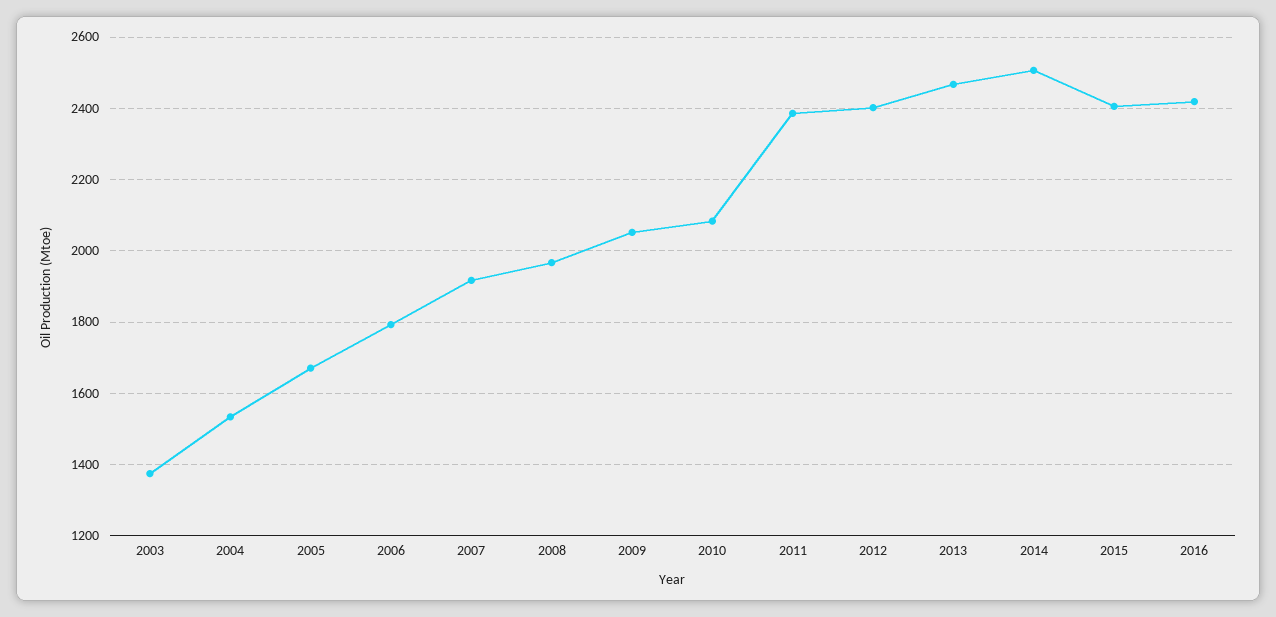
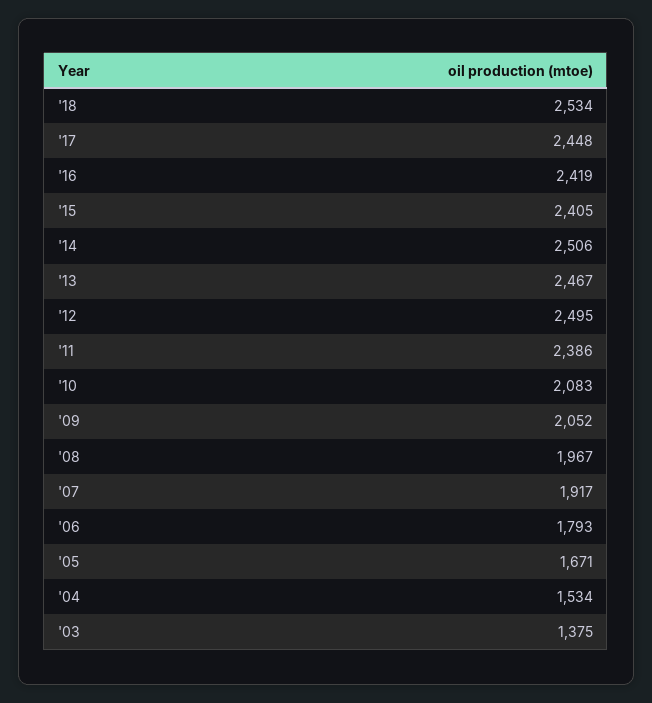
2012: 2400 -> 2495
'18: none -> 2534
'17: none -> 2448

